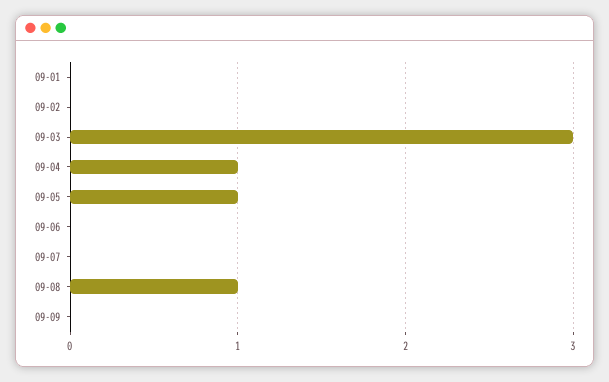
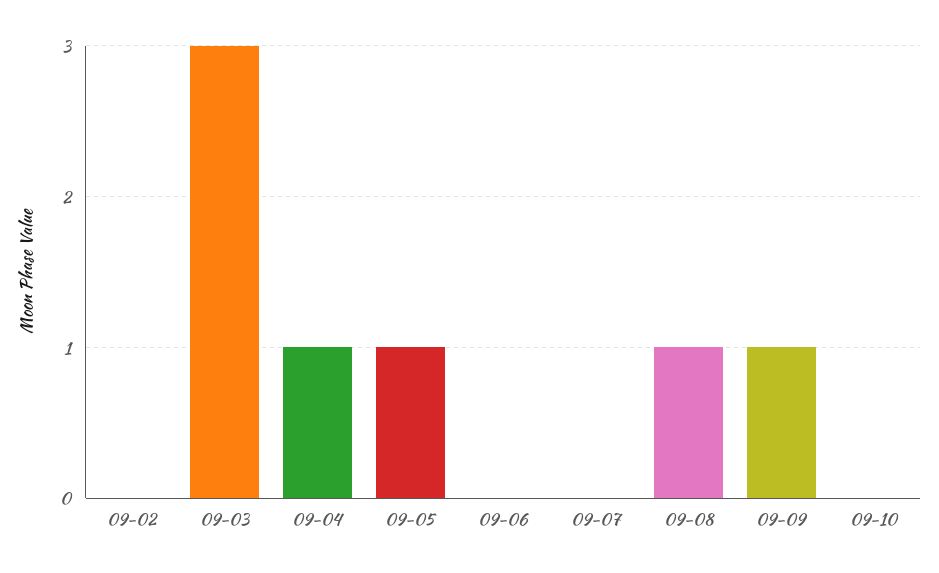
09-01: 0 -> none
09-09: 0 -> 1
09-10: none -> 0

